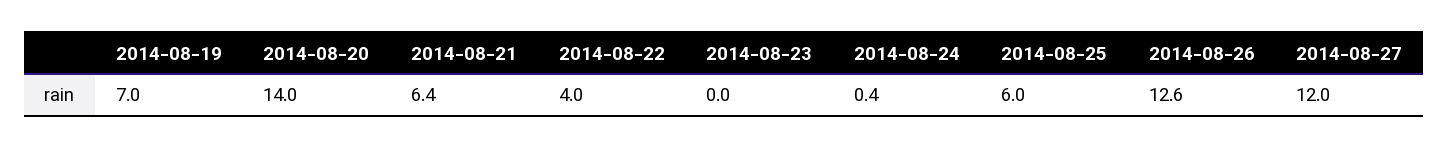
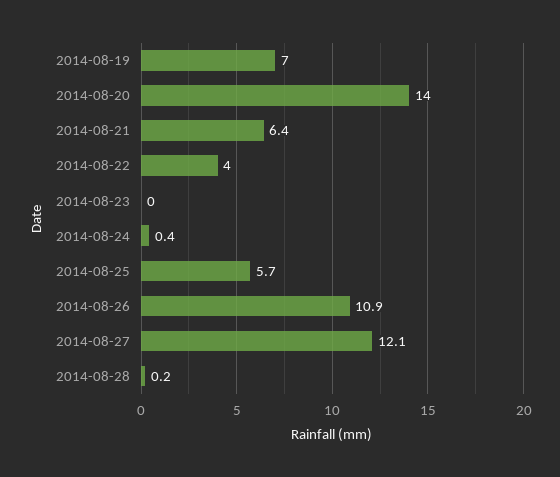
2014-08-25: 6 -> 5.7
2014-08-26: 12.6 -> 10.9
2014-08-27: 12 -> 12.1
2014-08-28: none -> 0.2

